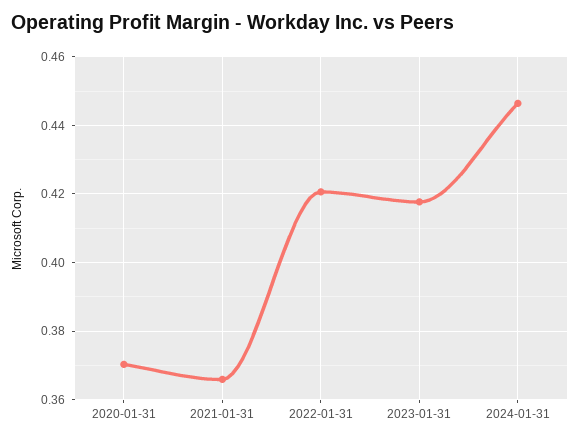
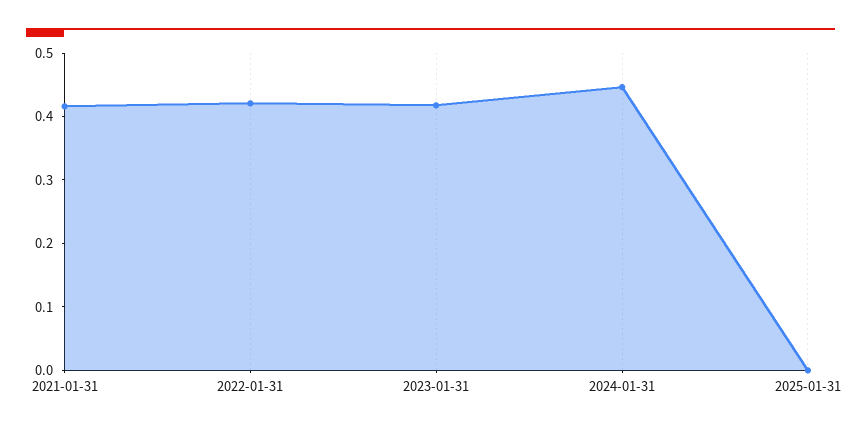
2020-01-31: 0.37 -> none
2021-01-31: 0.366 -> 0.42
2025-01-31: none -> 0

